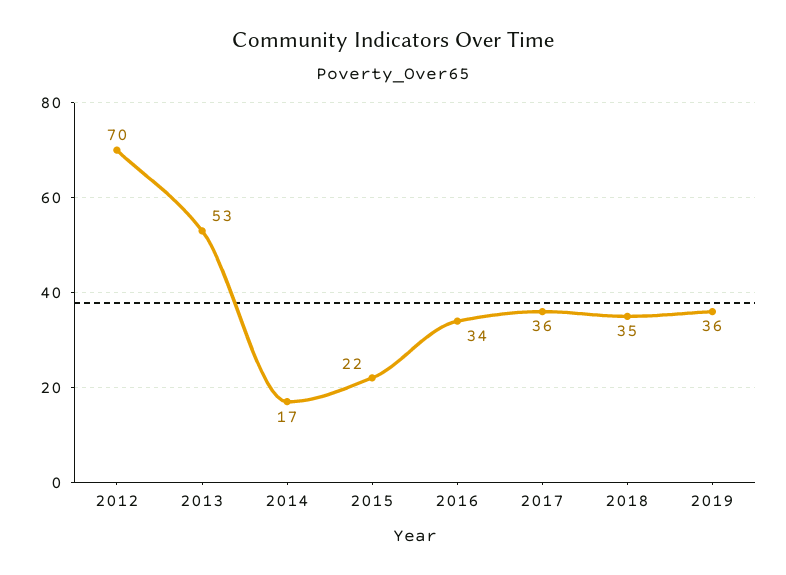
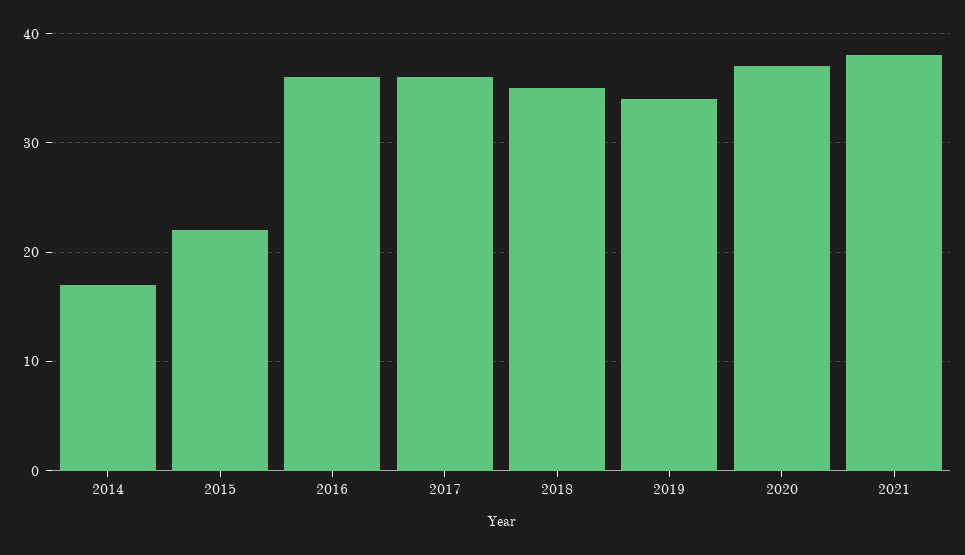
2012: 70 -> none
2013: 53 -> none
2016: 34 -> 36
2019: 36 -> 34
2020: none -> 37
2021: none -> 38

